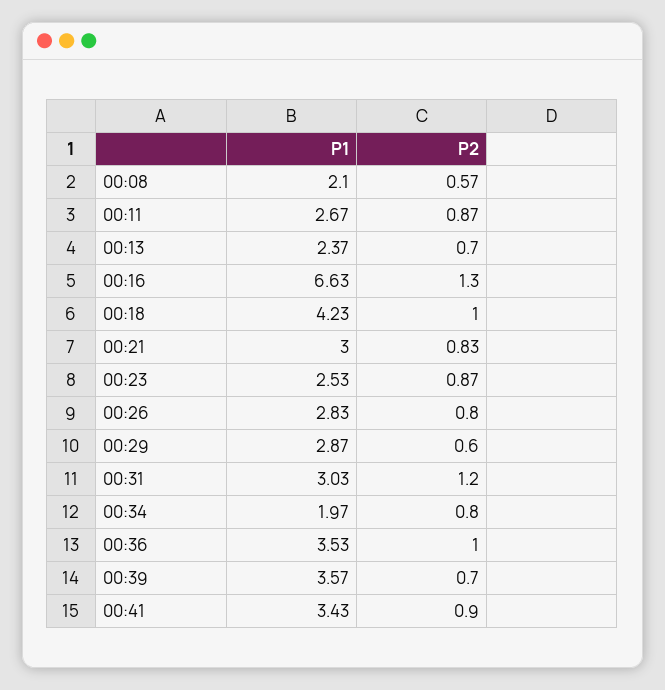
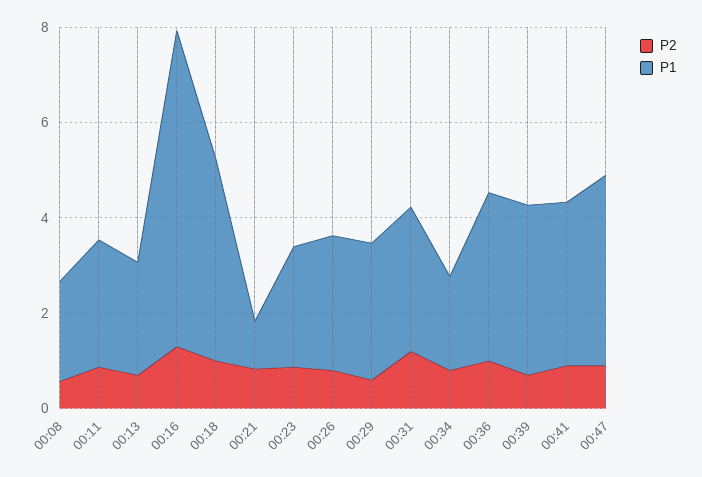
P1, 00:21: 3 -> 1
P2, 00:47: none -> 1
P1, 00:47: none -> 4

